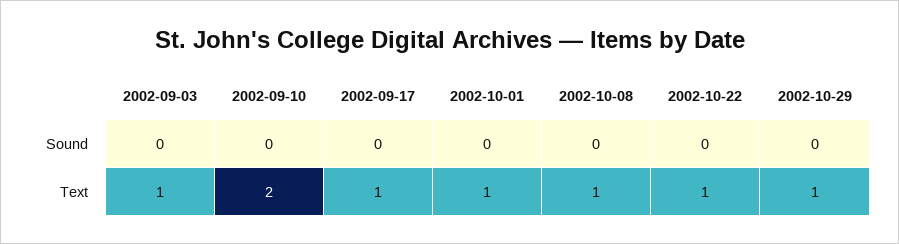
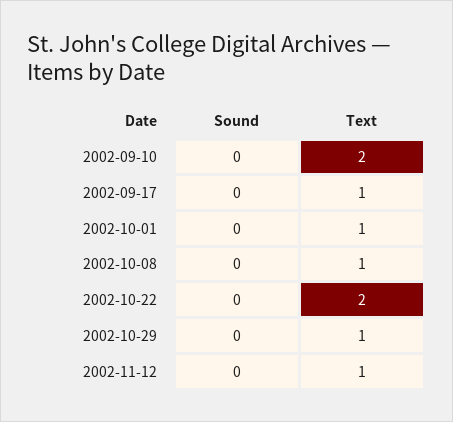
2002-09-03, Sound: 0 -> none
2002-09-03, Text: 1 -> none
2002-10-22, Text: 1 -> 2
2002-11-12, Sound: none -> 0
2002-11-12, Text: none -> 1

